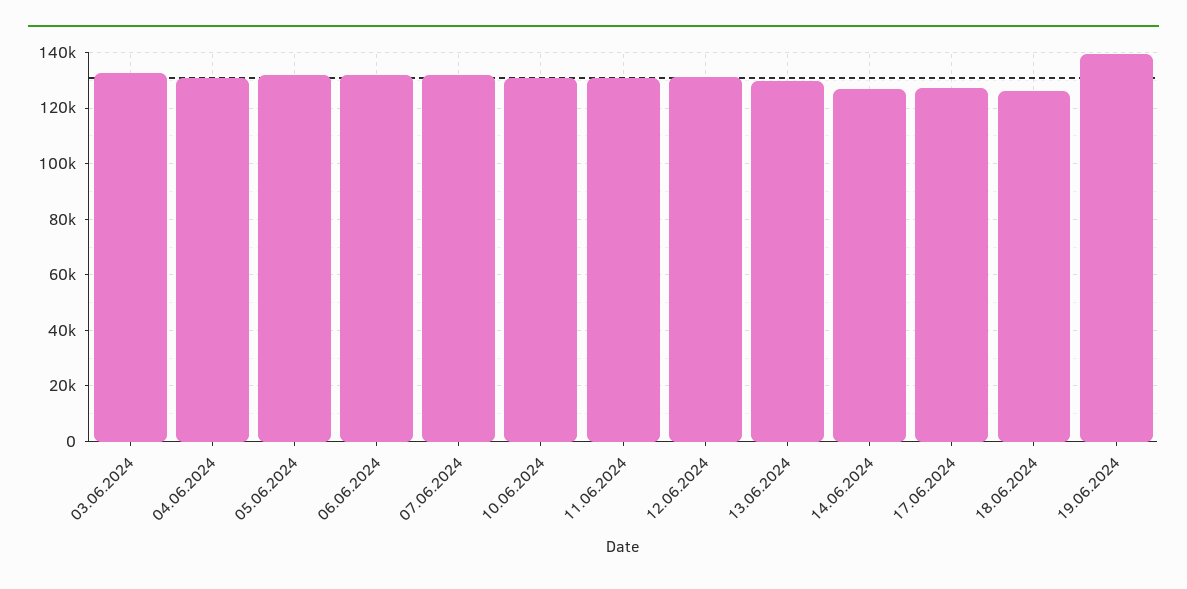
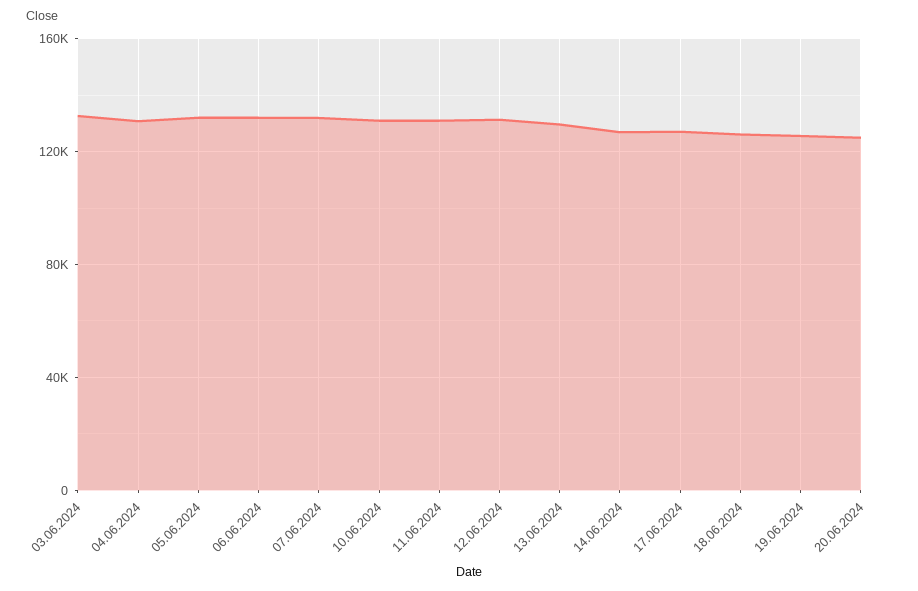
19.06.2024: 140000 -> 125000
20.06.2024: none -> 125000

